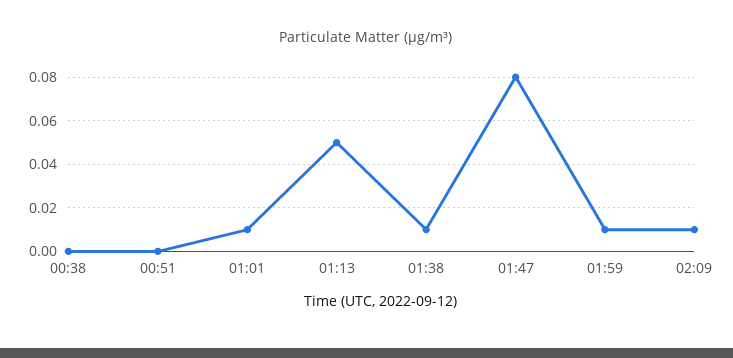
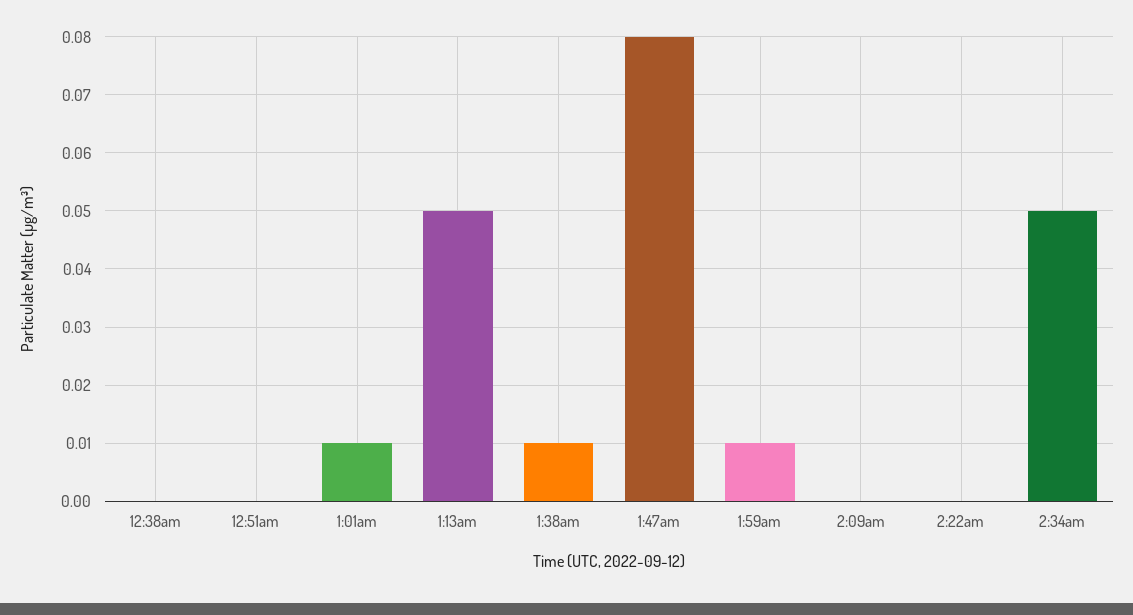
02:09: 0.01 -> 0
2:22am: none -> 0
2:34am: none -> 0.05

